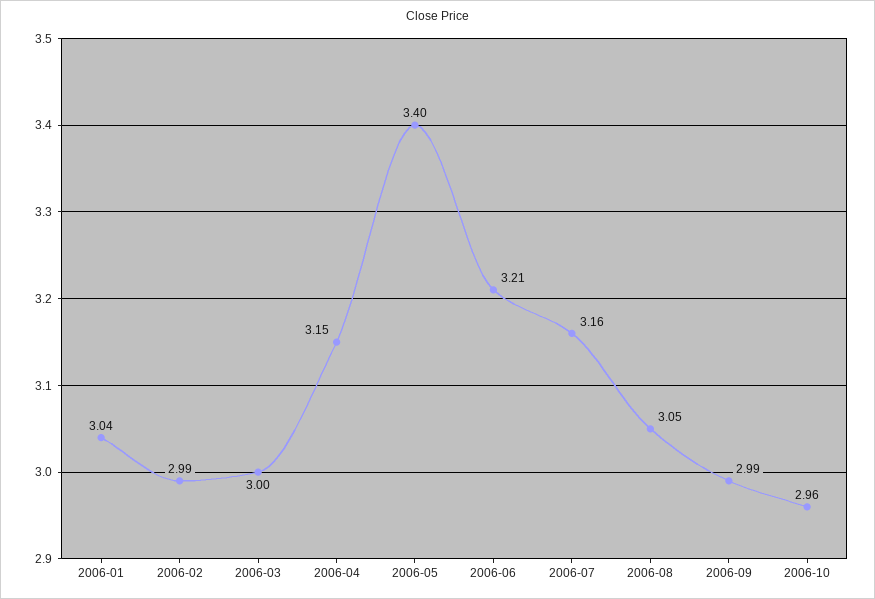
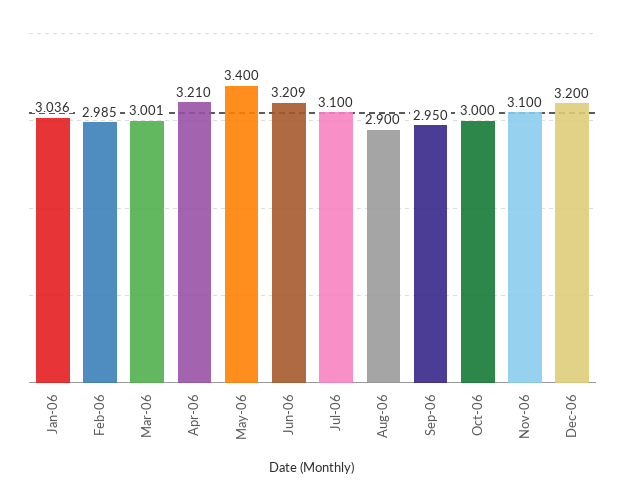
2006-04: 3.15 -> 3.21
2006-07: 3.16 -> 3.1
2006-08: 3.05 -> 2.9
2006-09: 2.99 -> 2.95
2006-10: 2.96 -> 3
Nov-06: none -> 3.1
Dec-06: none -> 3.2

